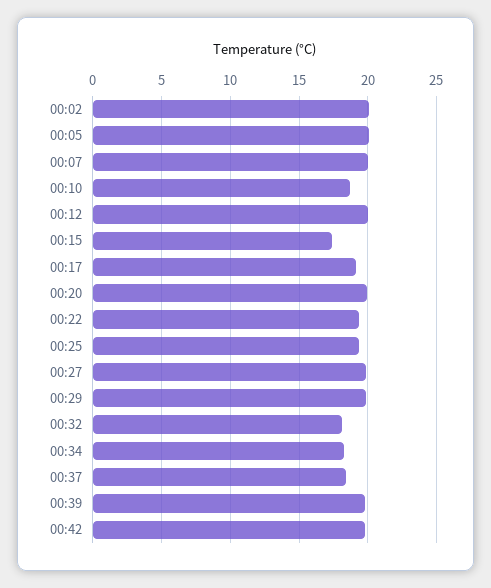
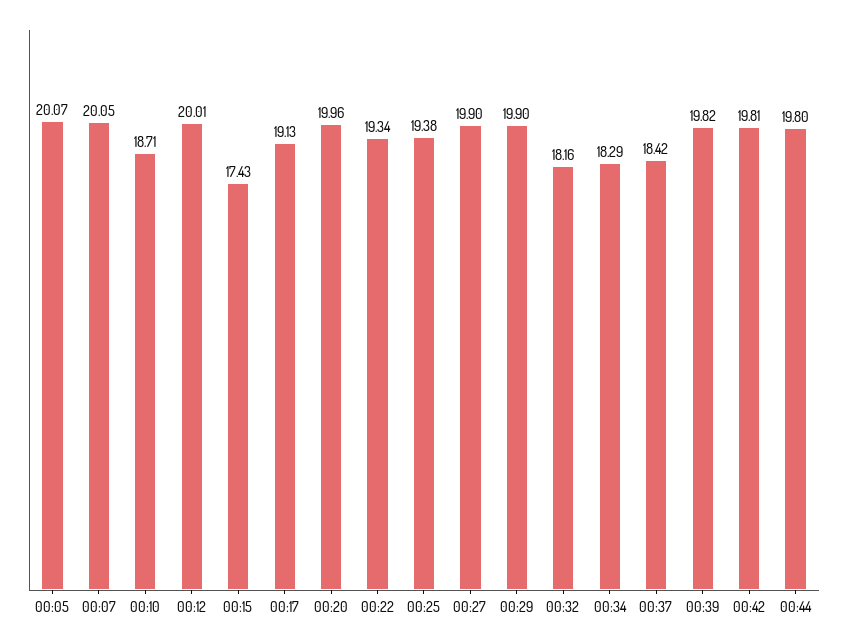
00:02: 20 -> none
00:44: none -> 19.8

